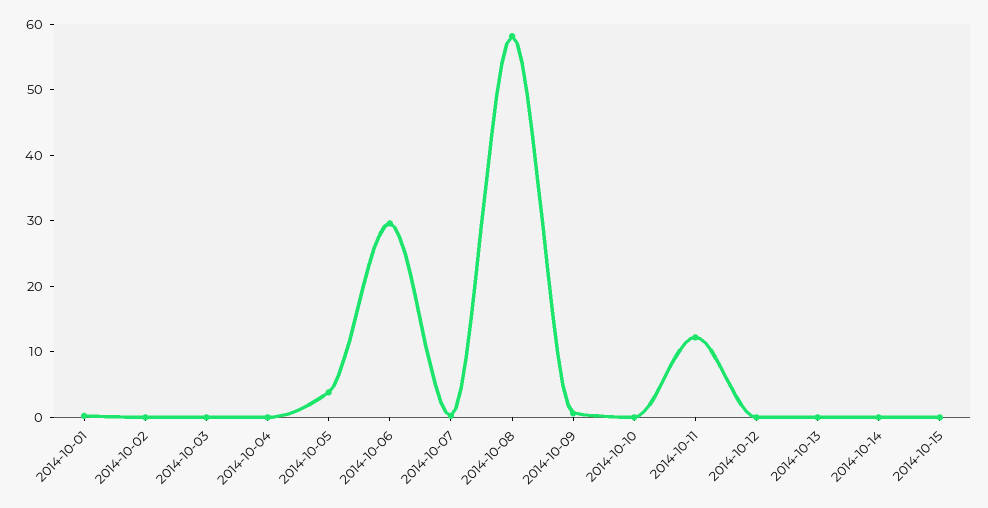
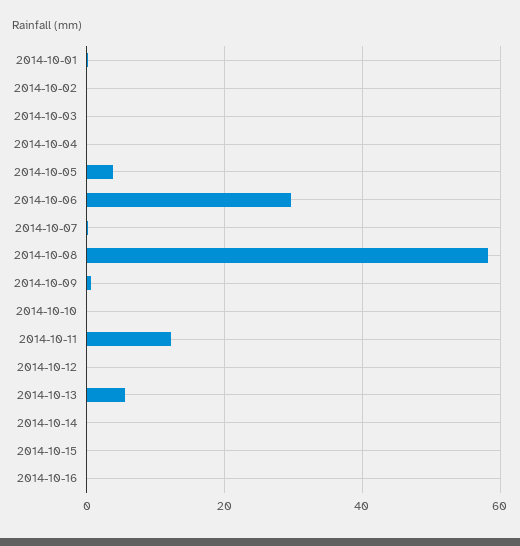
2014-10-13: 0 -> 6
2014-10-16: none -> 0

